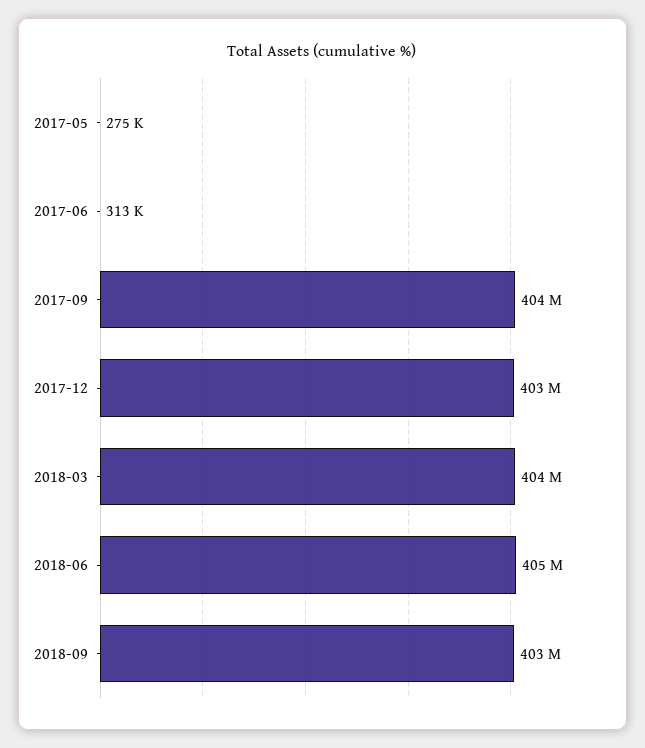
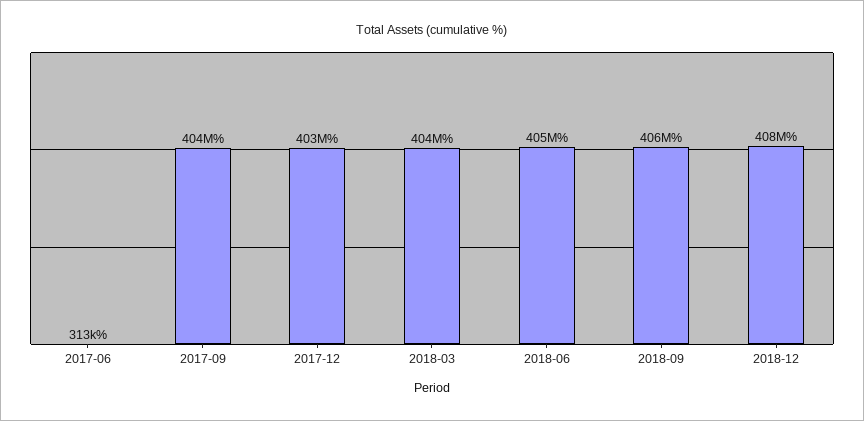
2017-05: 275000 -> none
2018-09: 403000000 -> 406000000
2018-12: none -> 408000000

